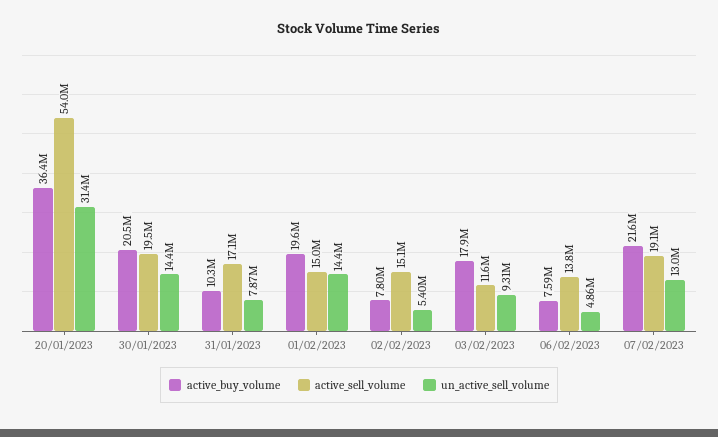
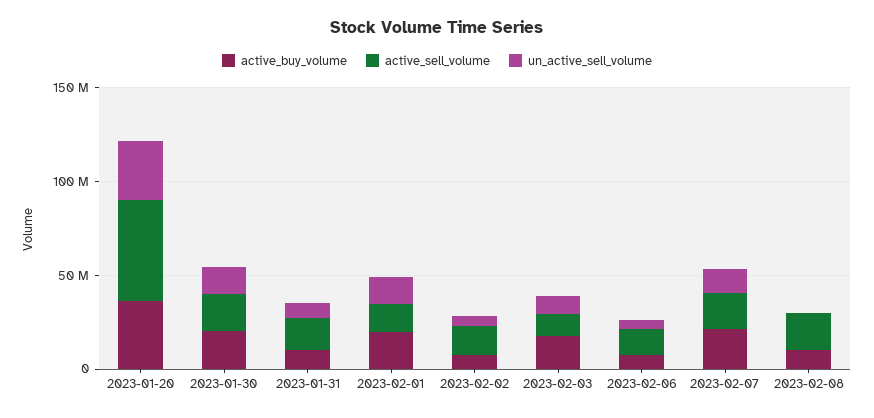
active_buy_volume, 2023-02-08: none -> 10000000
active_sell_volume, 2023-02-08: none -> 20000000
un_active_sell_volume, 2023-02-08: none -> 0

